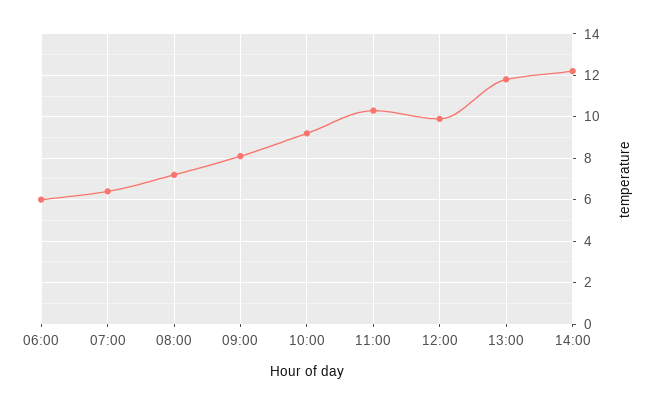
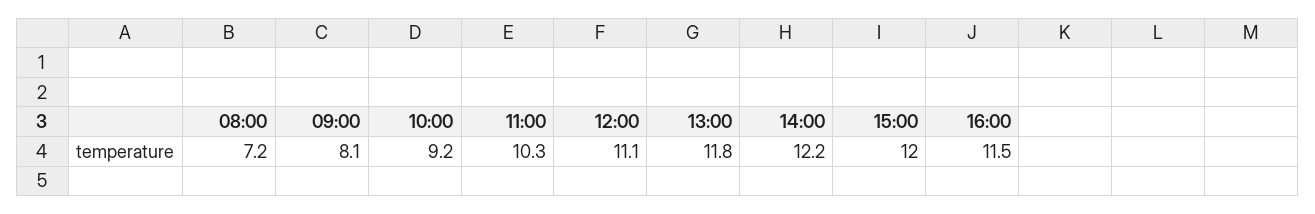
06:00: 6 -> none
07:00: 6.5 -> none
12:00: 10 -> 11.1
15:00: none -> 12
16:00: none -> 11.5

